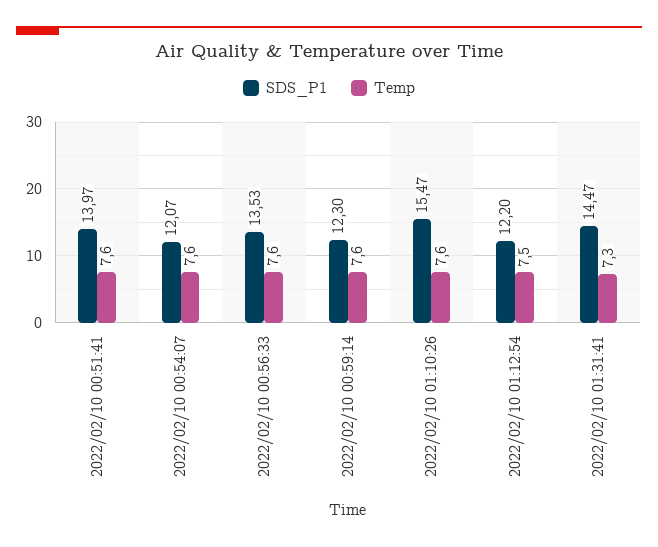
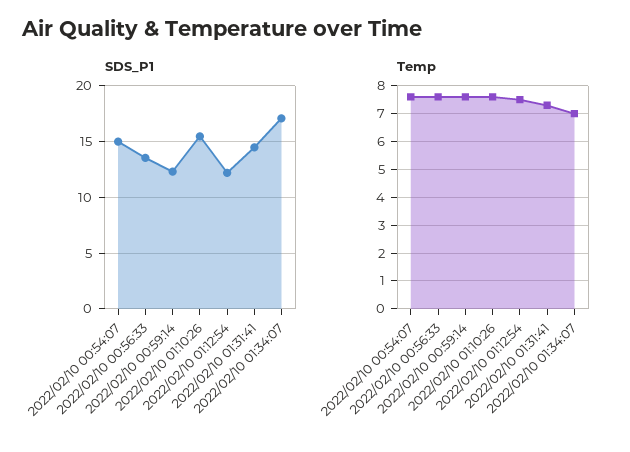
SDS_P1, 2022/02/10 00:51:41: 13.97 -> none
Temp, 2022/02/10 00:51:41: 7.6 -> none
SDS_P1, 2022/02/10 00:54:07: 12.07 -> 15
SDS_P1, 2022/02/10 01:34:07: none -> 17
Temp, 2022/02/10 01:34:07: none -> 7

